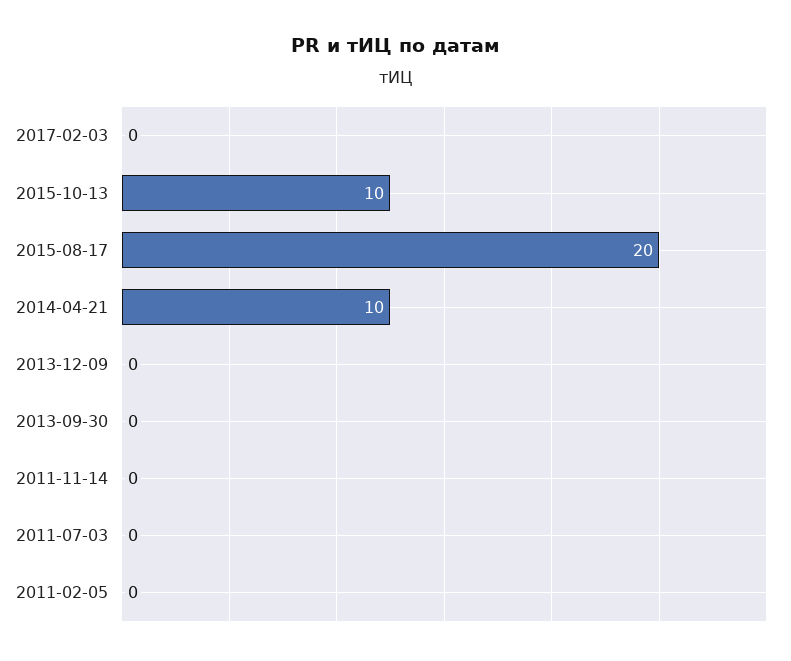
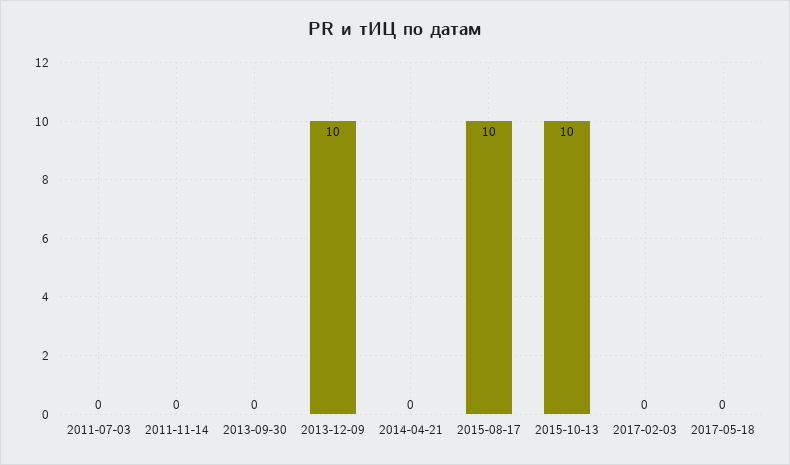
2015-08-17: 20 -> 10
2014-04-21: 10 -> 0
2013-12-09: 0 -> 10
2011-02-05: 0 -> none
2017-05-18: none -> 0

